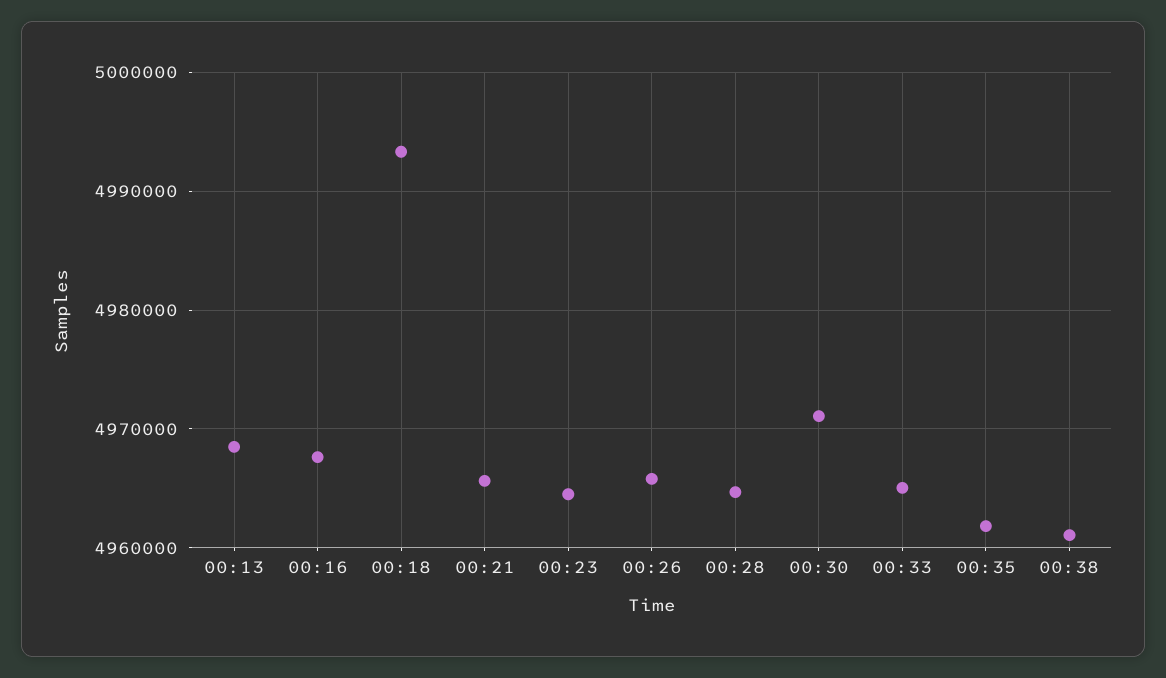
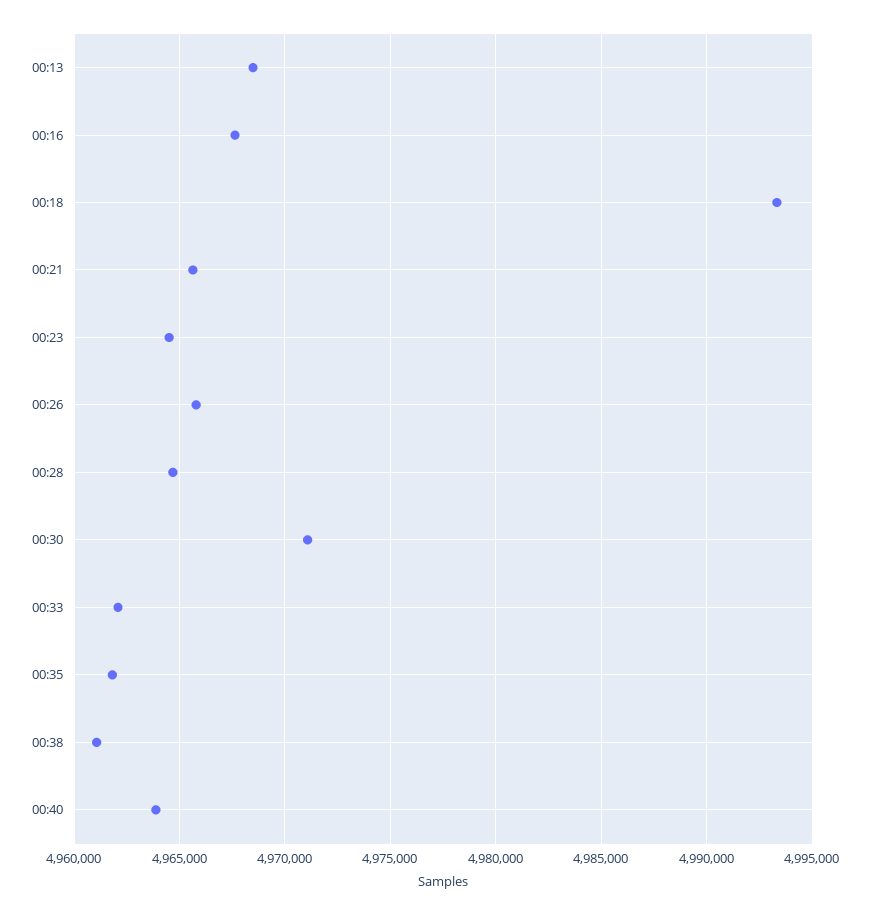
00:33: 4965000 -> 4962000
00:40: none -> 4964000

